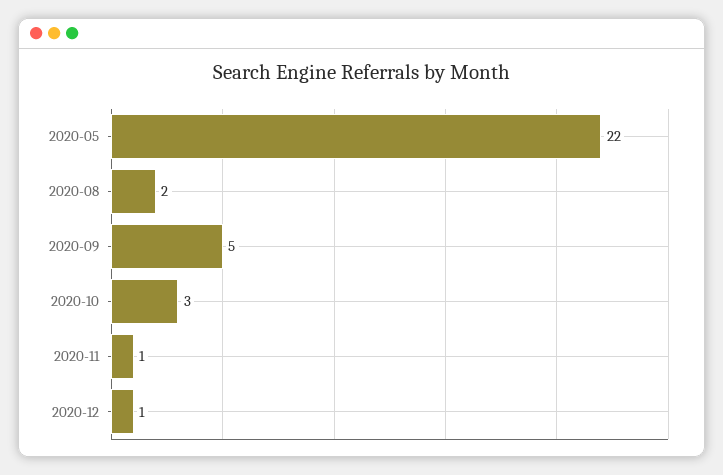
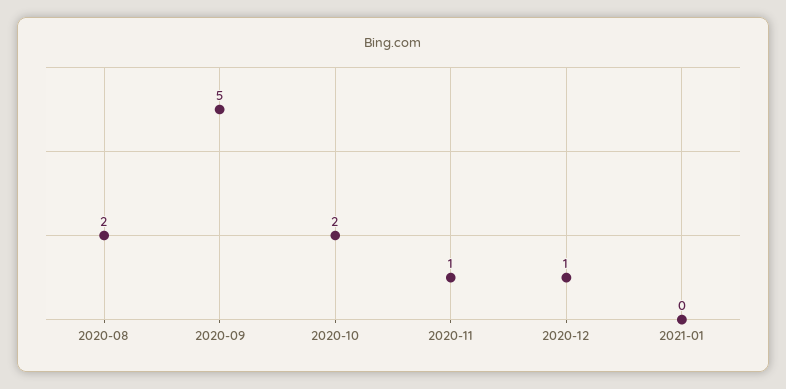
2020-05: 22 -> none
2020-10: 3 -> 2
2021-01: none -> 0

